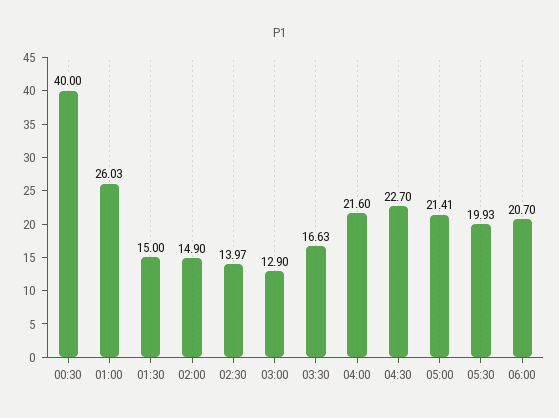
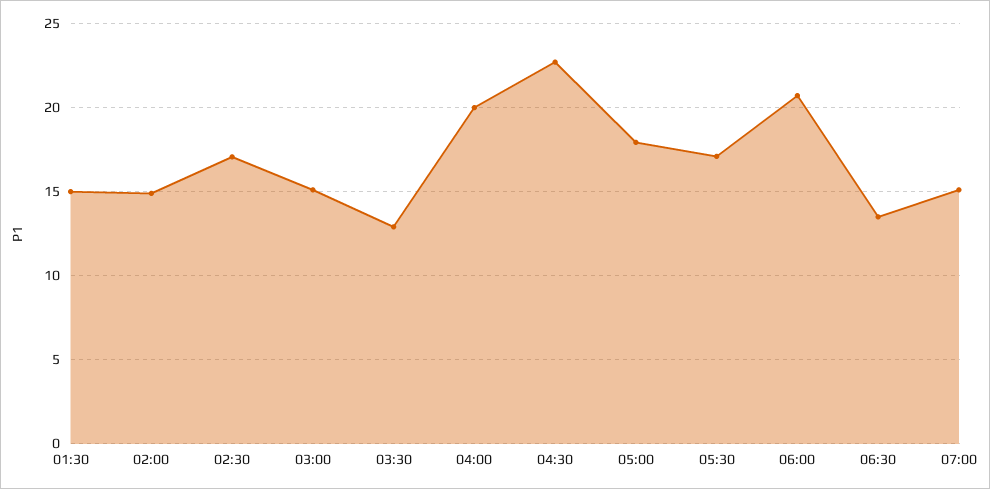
00:30: 40 -> none
01:00: 26.03 -> none
02:30: 13.97 -> 17
03:00: 12.9 -> 15
03:30: 16.63 -> 13
04:00: 21.6 -> 20
05:00: 21.41 -> 18
05:30: 19.93 -> 17
06:30: none -> 13.5
07:00: none -> 15

